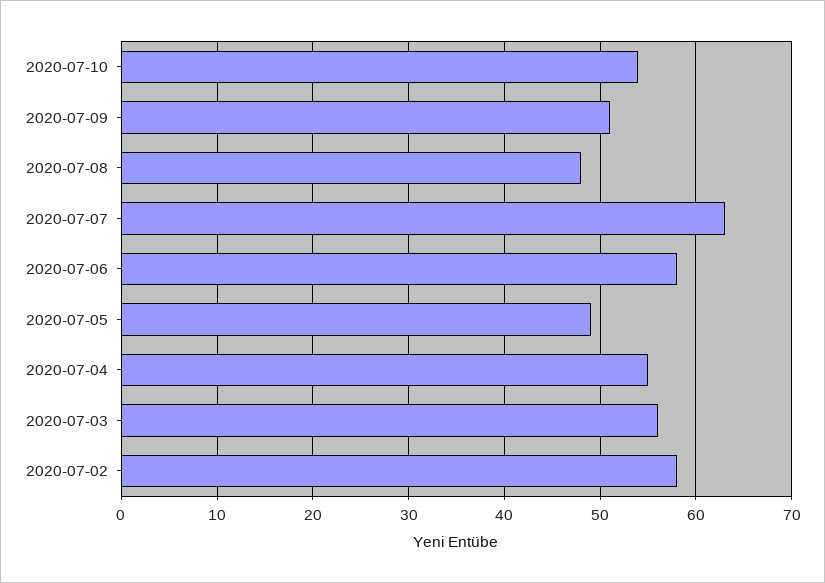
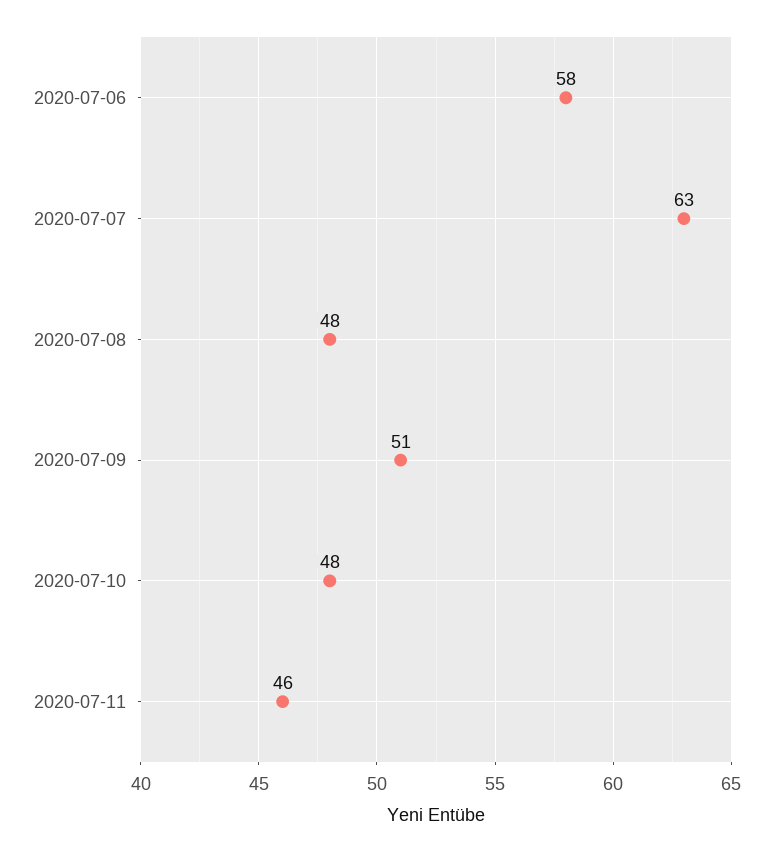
2020-07-10: 54 -> 48
2020-07-05: 49 -> none
2020-07-04: 55 -> none
2020-07-03: 56 -> none
2020-07-02: 58 -> none
2020-07-11: none -> 46

